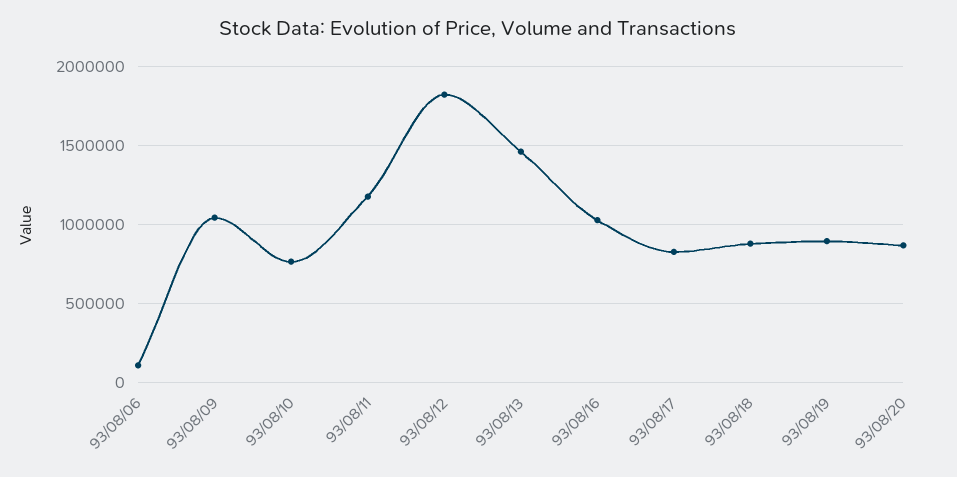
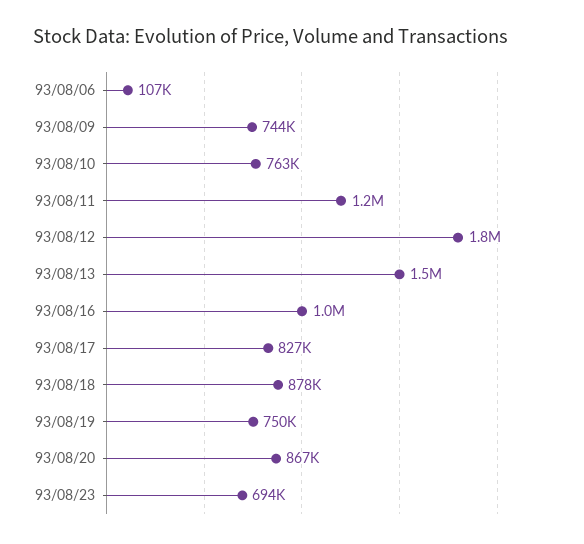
93/08/09: 1050000 -> 744000
93/08/19: 900000 -> 750000
93/08/23: none -> 694000

